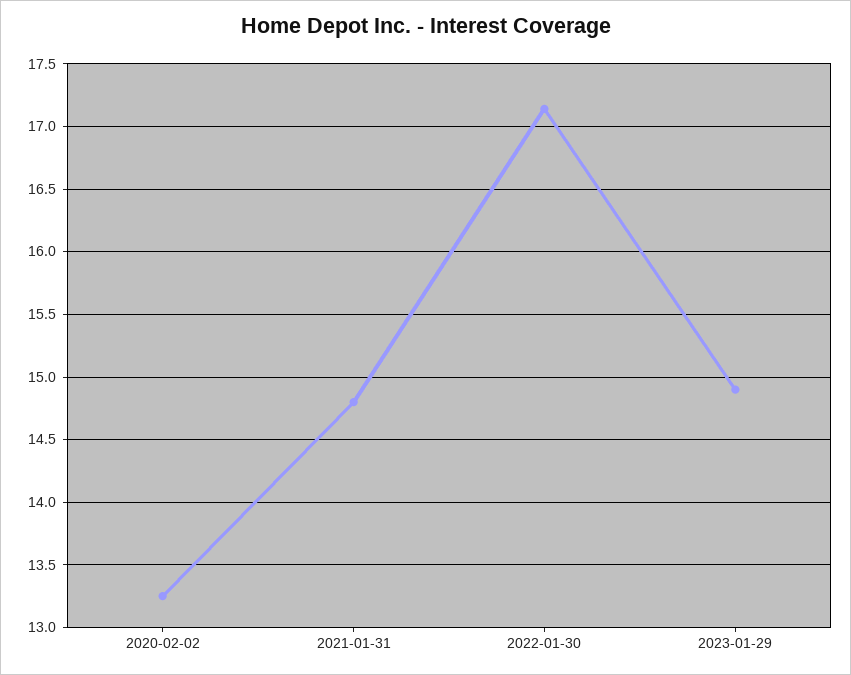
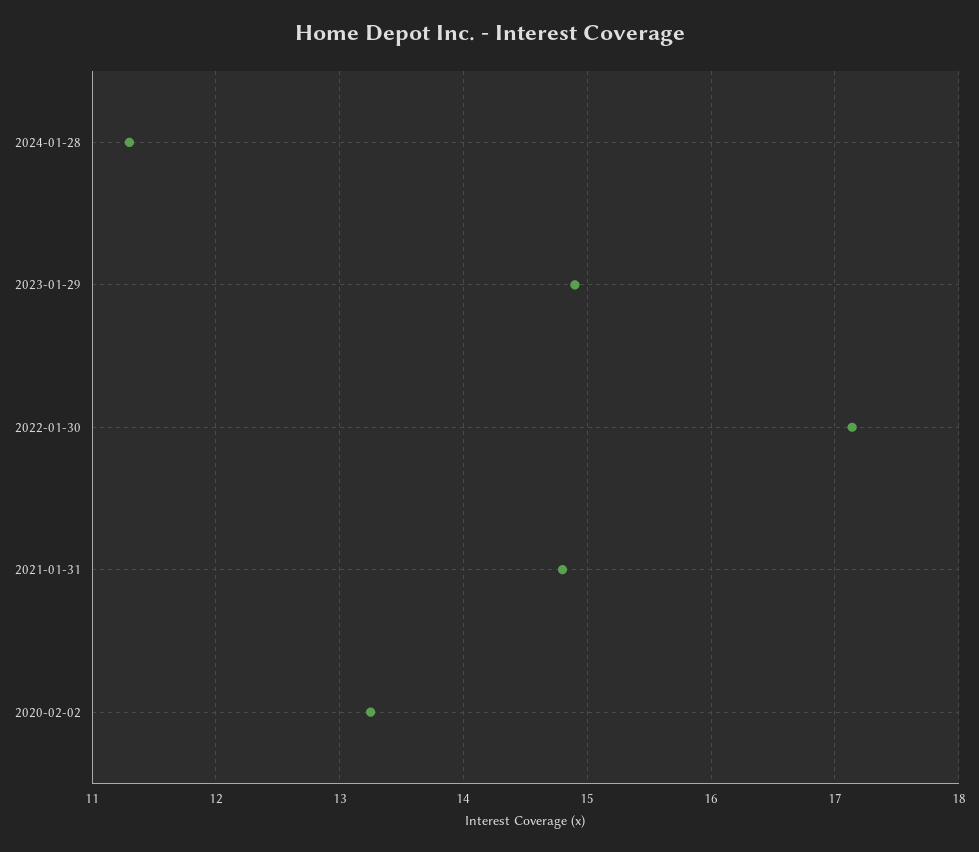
2024-01-28: none -> 11.3

